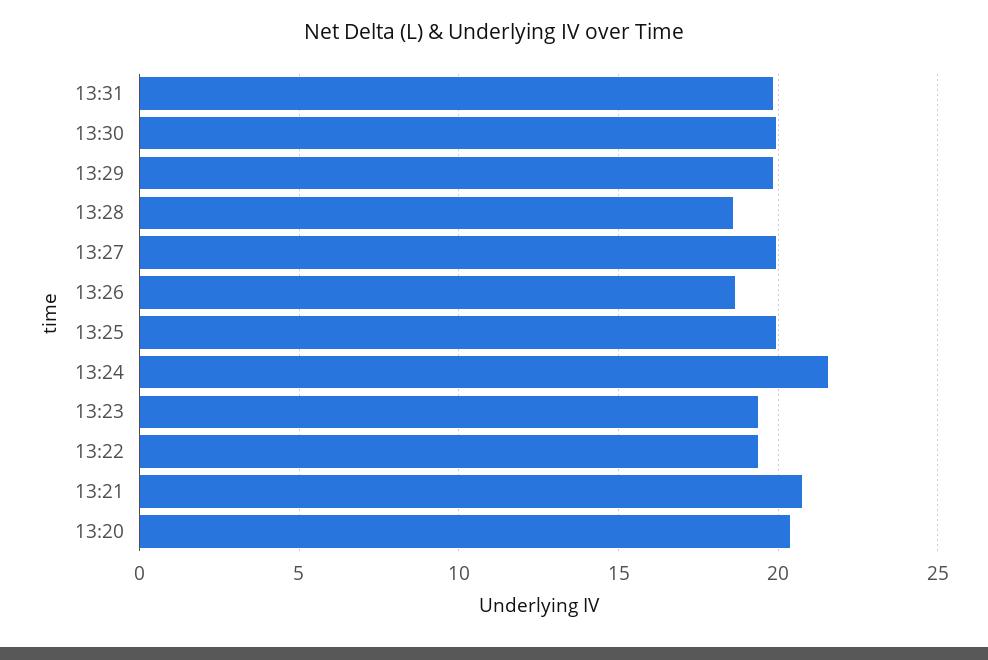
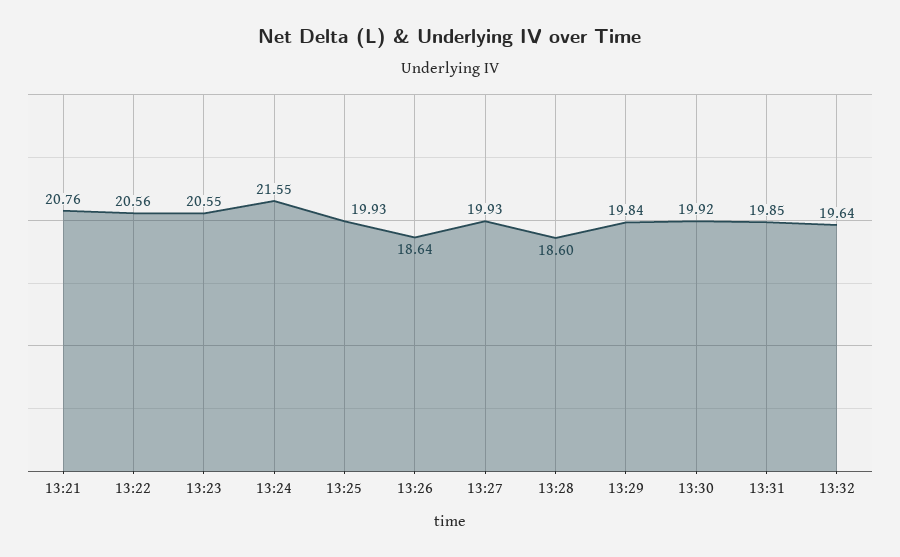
13:23: 19.5 -> 20.55
13:22: 19.5 -> 20.56
13:20: 20.5 -> none
13:32: none -> 19.64

